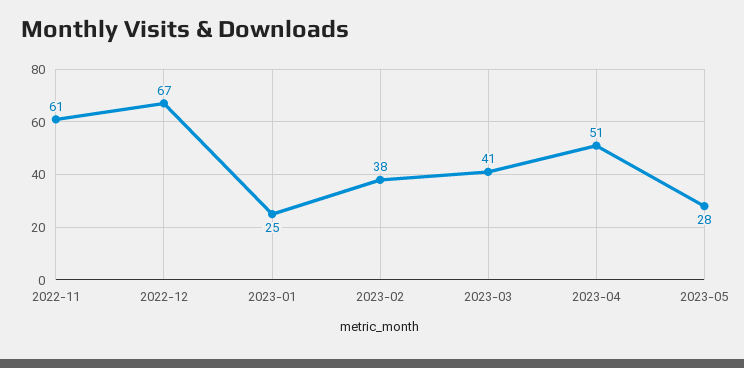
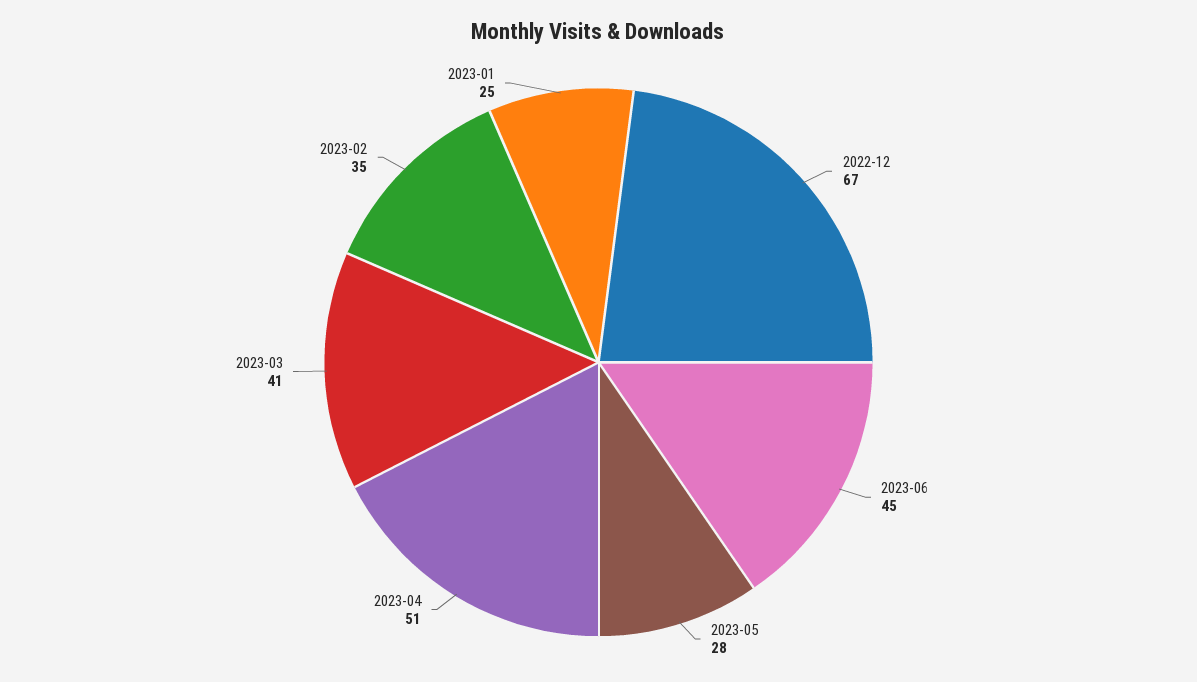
2022-11: 61 -> none
2023-02: 38 -> 35
2023-06: none -> 45

